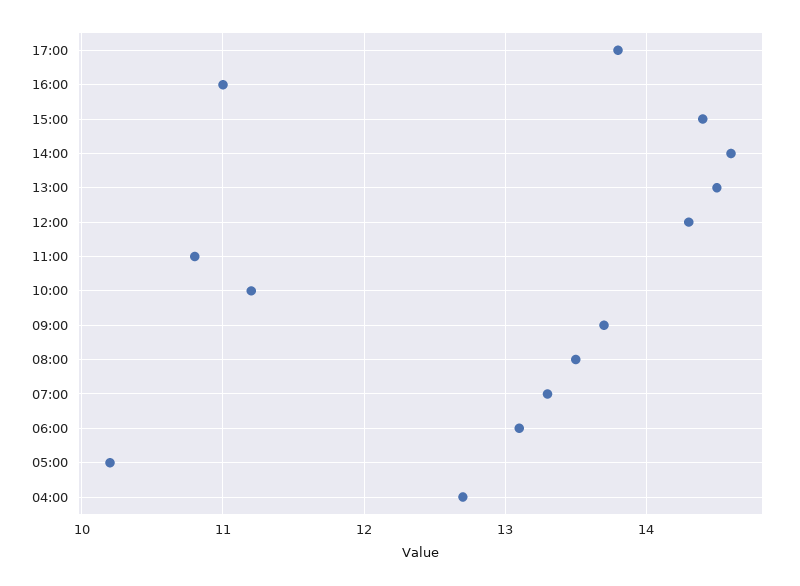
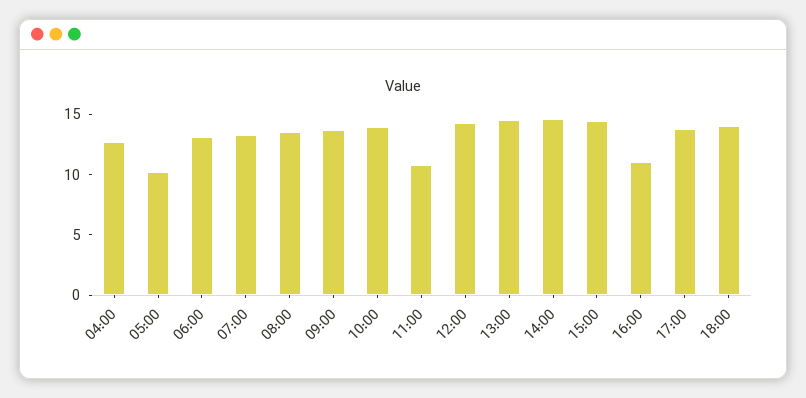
10:00: 11.2 -> 14
18:00: none -> 14

